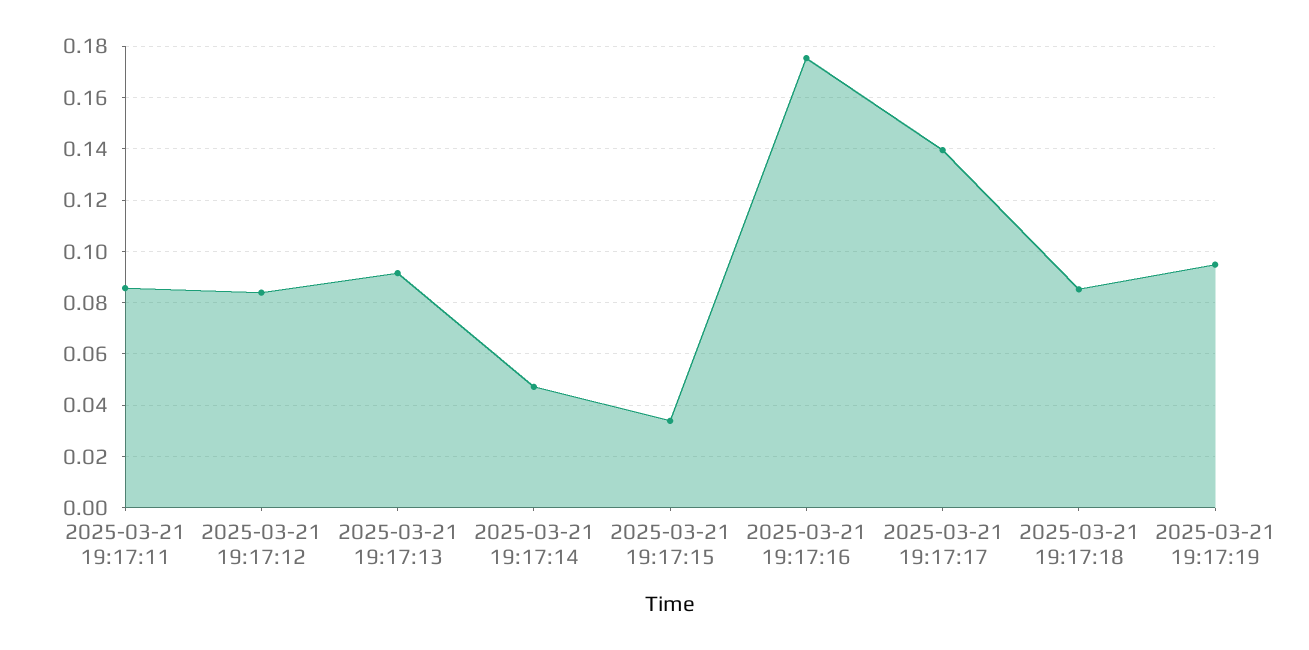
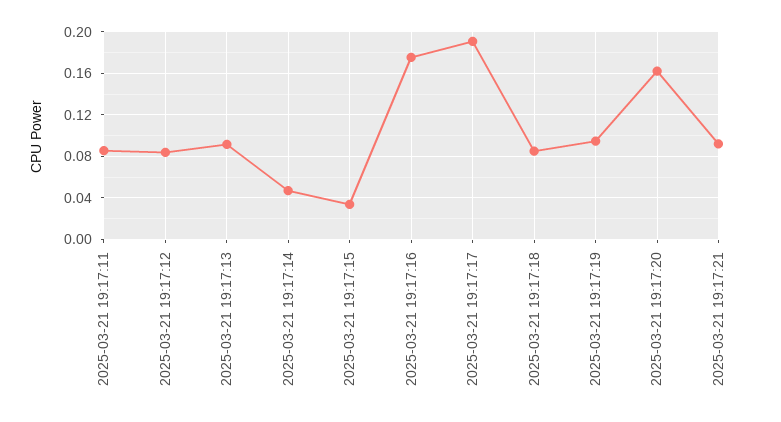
2025-03-21 19:17:17: 0.14 -> 0.19
2025-03-21 19:17:20: none -> 0.16
2025-03-21 19:17:21: none -> 0.09

